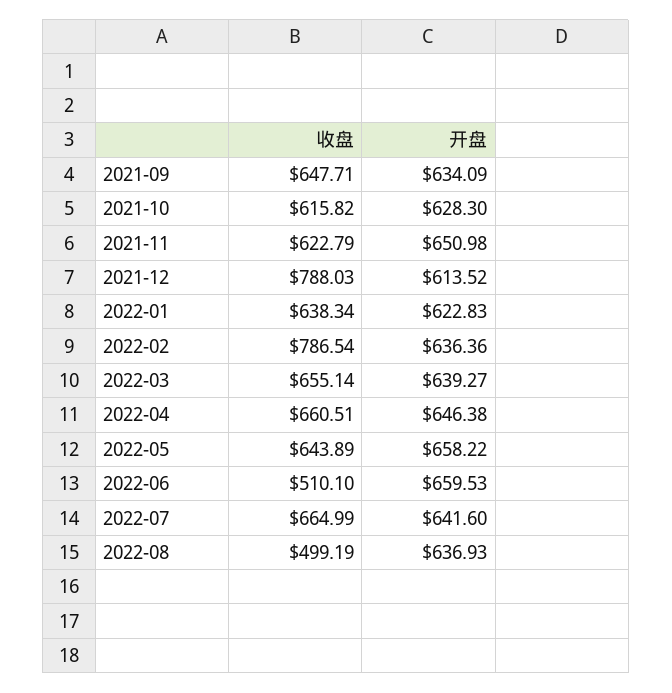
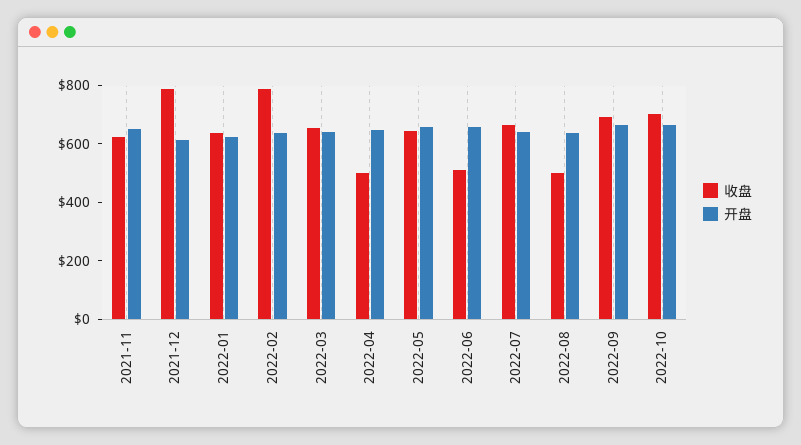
收盘, 2021-09: 647.71 -> none
开盘, 2021-09: 634.09 -> none
收盘, 2021-10: 615.82 -> none
开盘, 2021-10: 628.3 -> none
收盘, 2022-04: 660.51 -> 500
收盘, 2022-09: none -> 700
开盘, 2022-09: none -> 650
收盘, 2022-10: none -> 700
开盘, 2022-10: none -> 650

